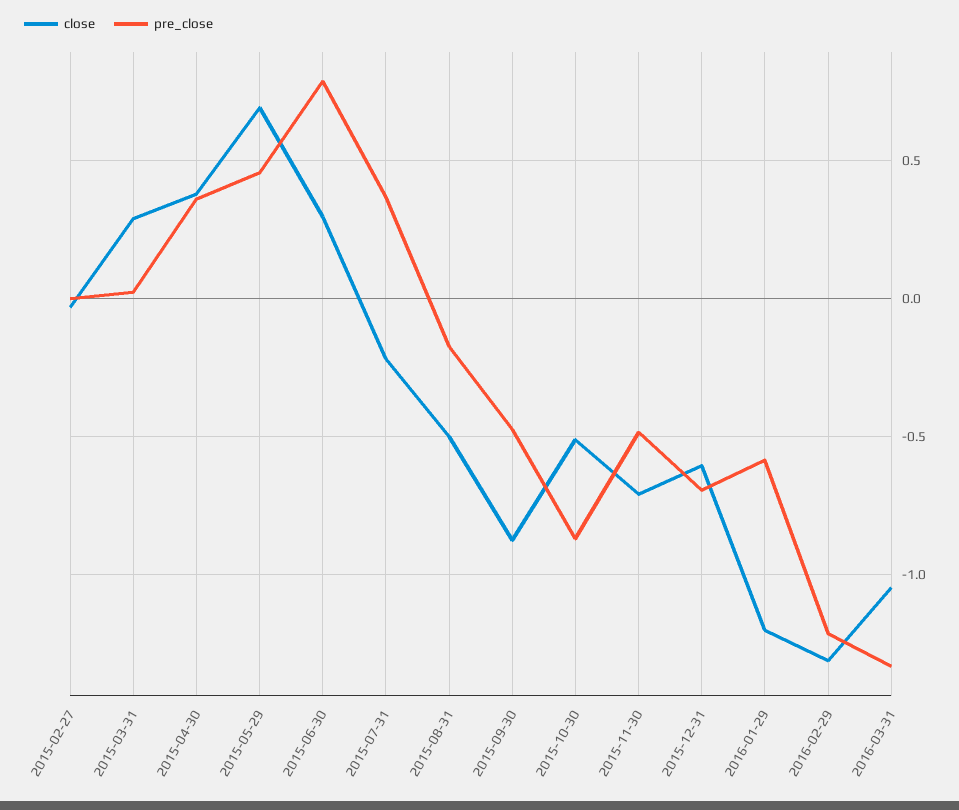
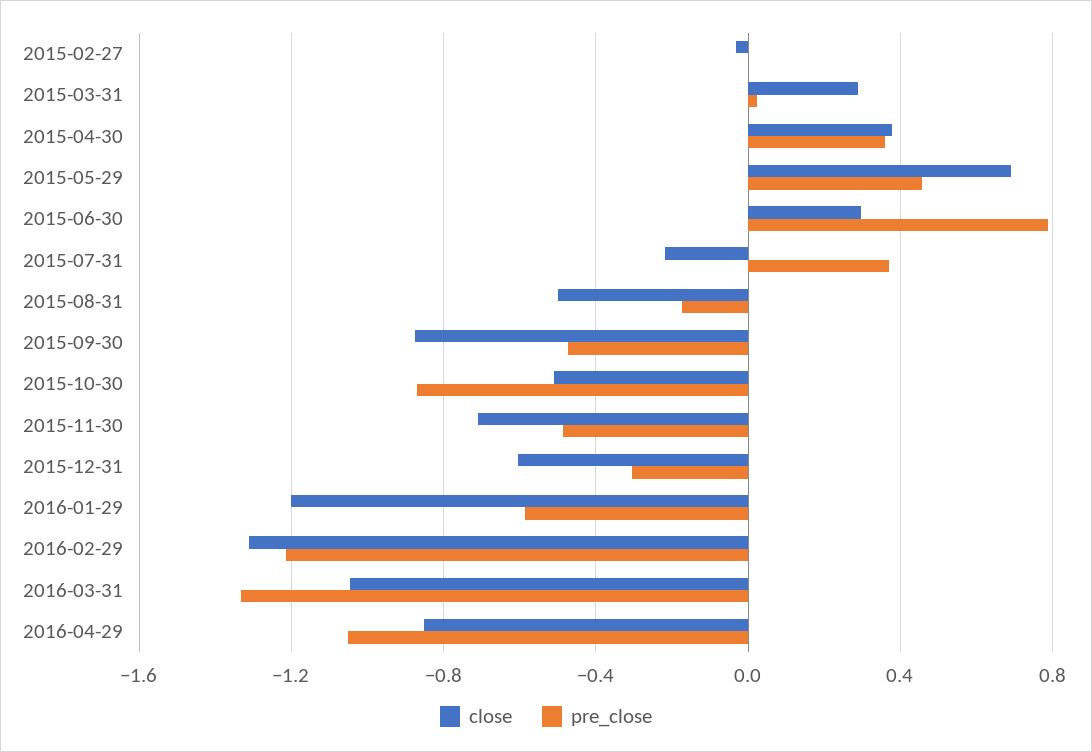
pre_close, 2015-12-31: -0.7 -> -0.3
close, 2016-04-29: none -> -0.85
pre_close, 2016-04-29: none -> -1.05

